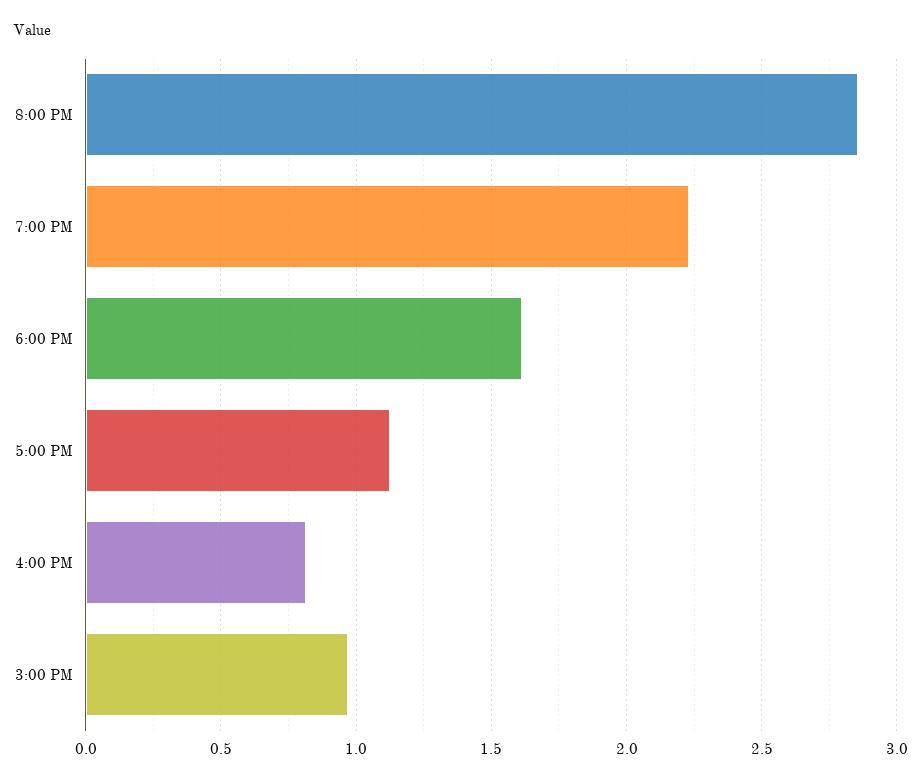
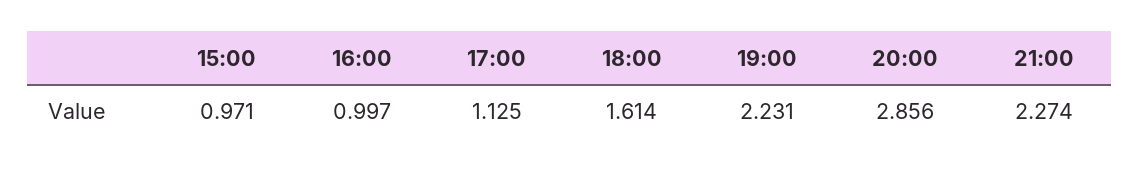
4:00 PM: 0.8 -> 0.997
21:00: none -> 2.274

